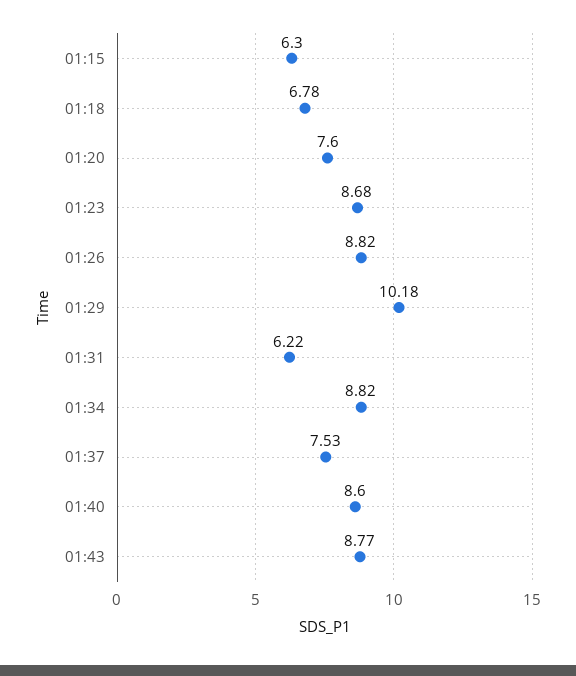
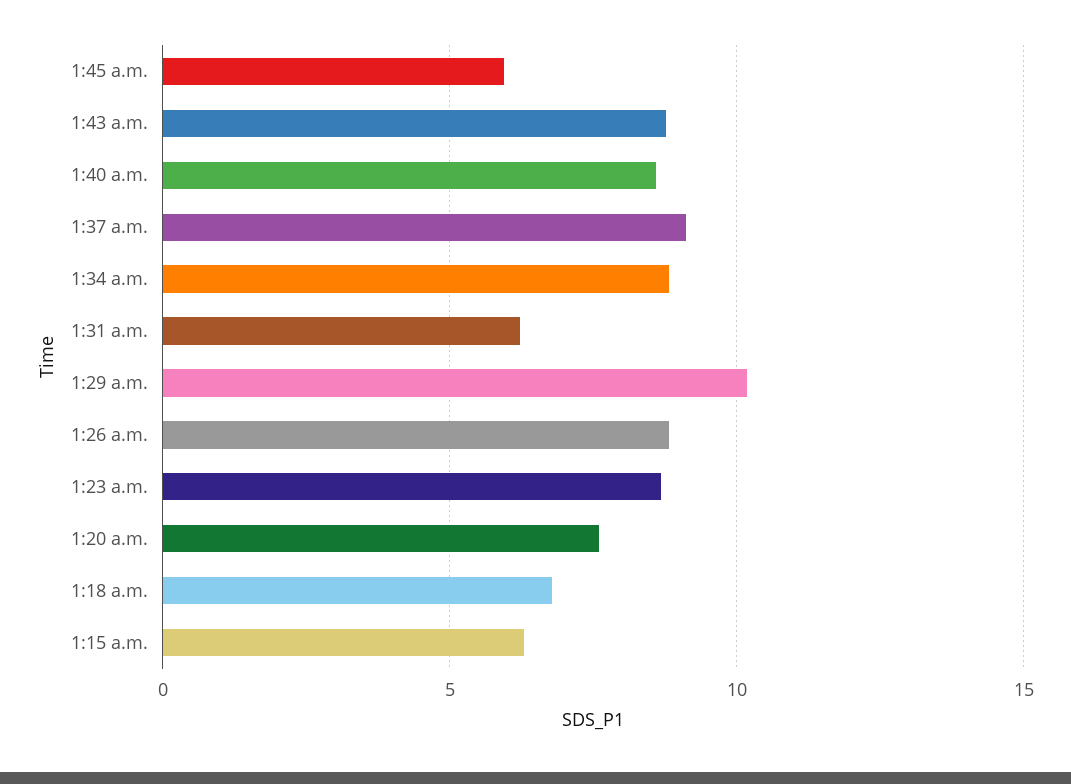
01:37: 7.53 -> 9
1:45 a.m.: none -> 6

